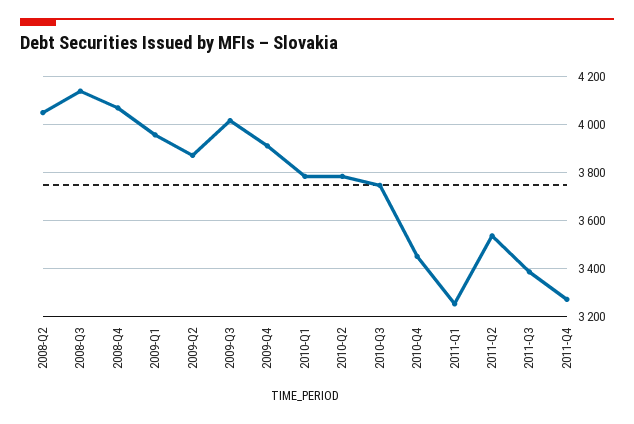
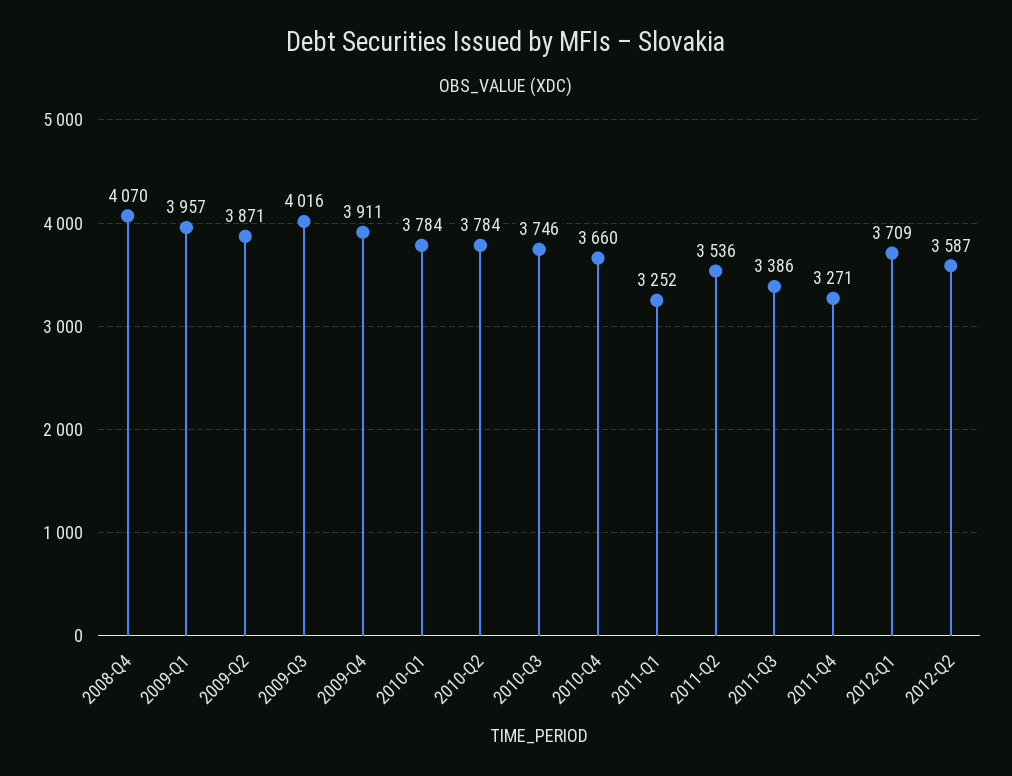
2008-Q2: 4050 -> none
2008-Q3: 4150 -> none
2010-Q4: 3450 -> 3660
2012-Q1: none -> 3709
2012-Q2: none -> 3587

